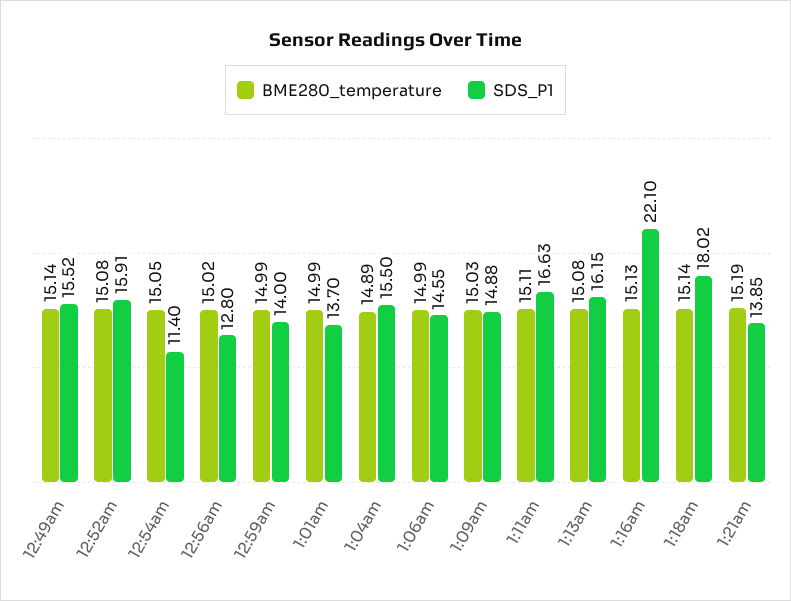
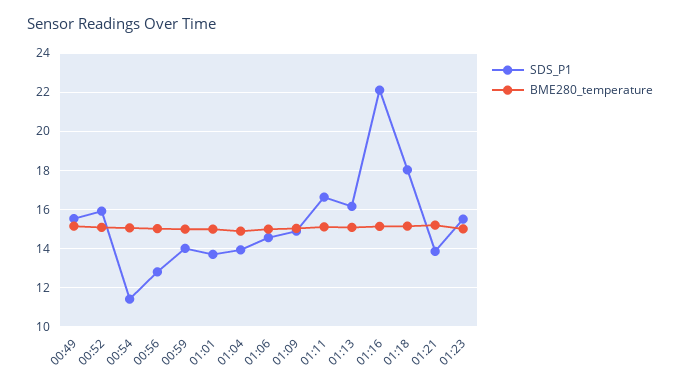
SDS_P1, 1:04am: 15.5 -> 14
SDS_P1, 01:23: none -> 15.5
BME280_temperature, 01:23: none -> 15

